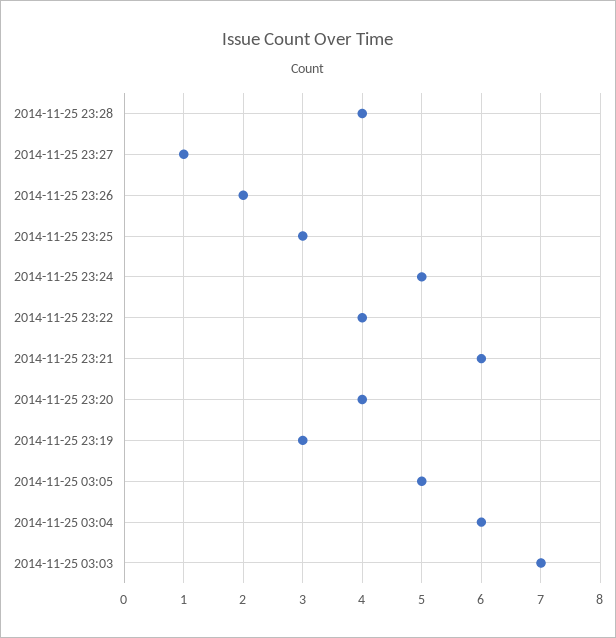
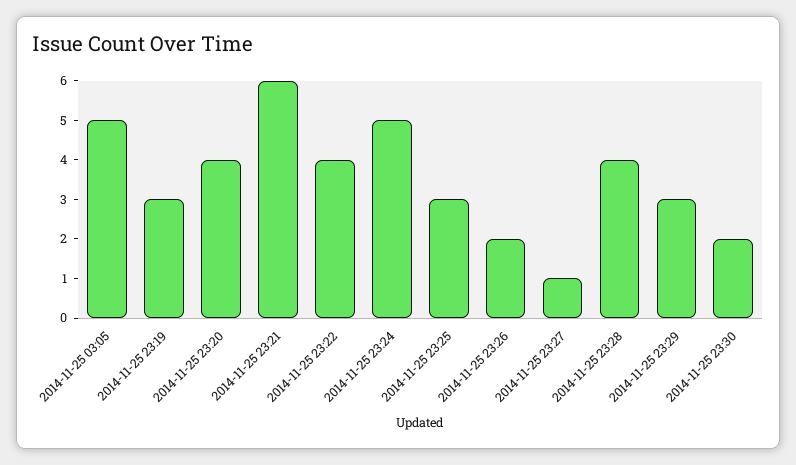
2014-11-25 03:04: 6 -> none
2014-11-25 03:03: 7 -> none
2014-11-25 23:29: none -> 3
2014-11-25 23:30: none -> 2

